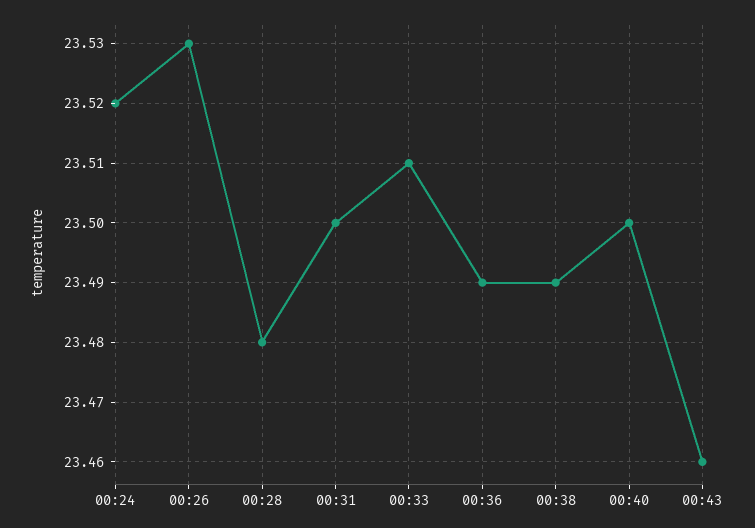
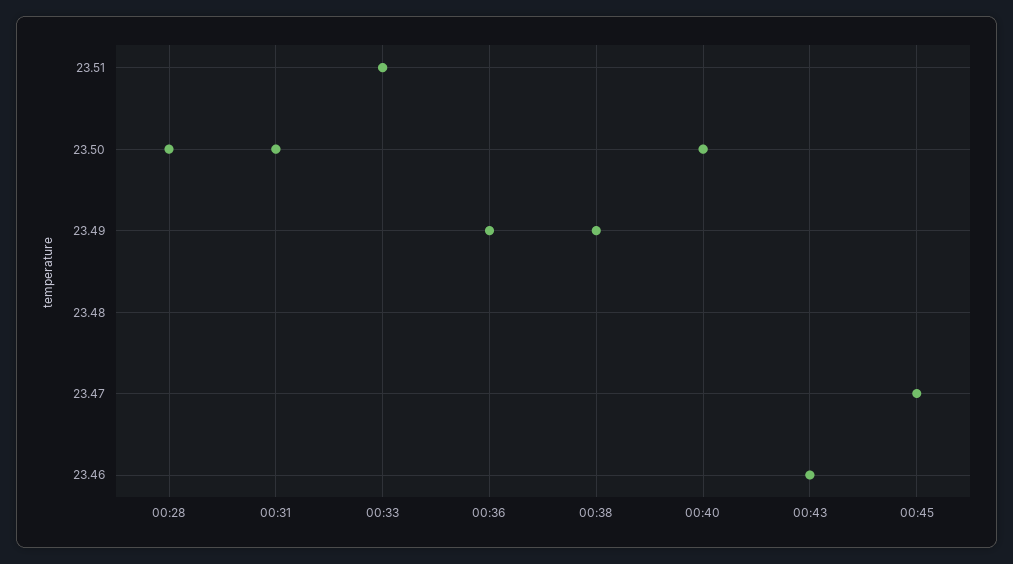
00:24: 23.52 -> none
00:26: 23.53 -> none
00:28: 23.48 -> 23.5
00:45: none -> 23.47

